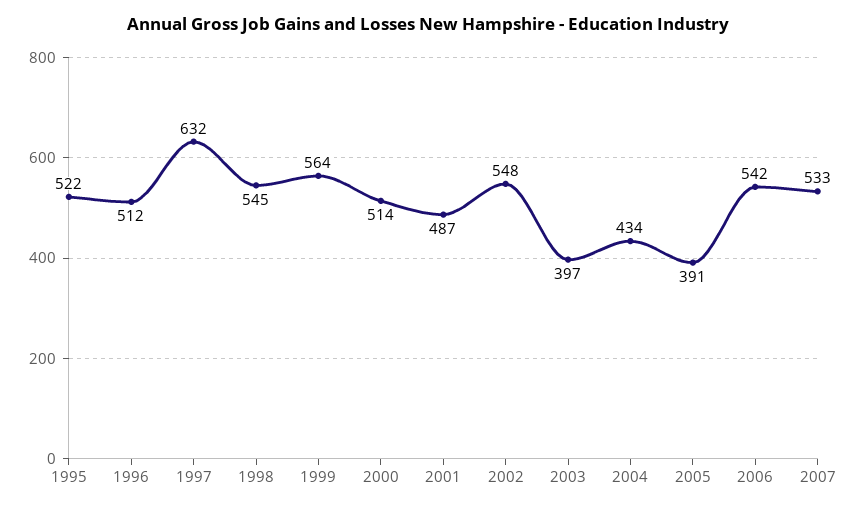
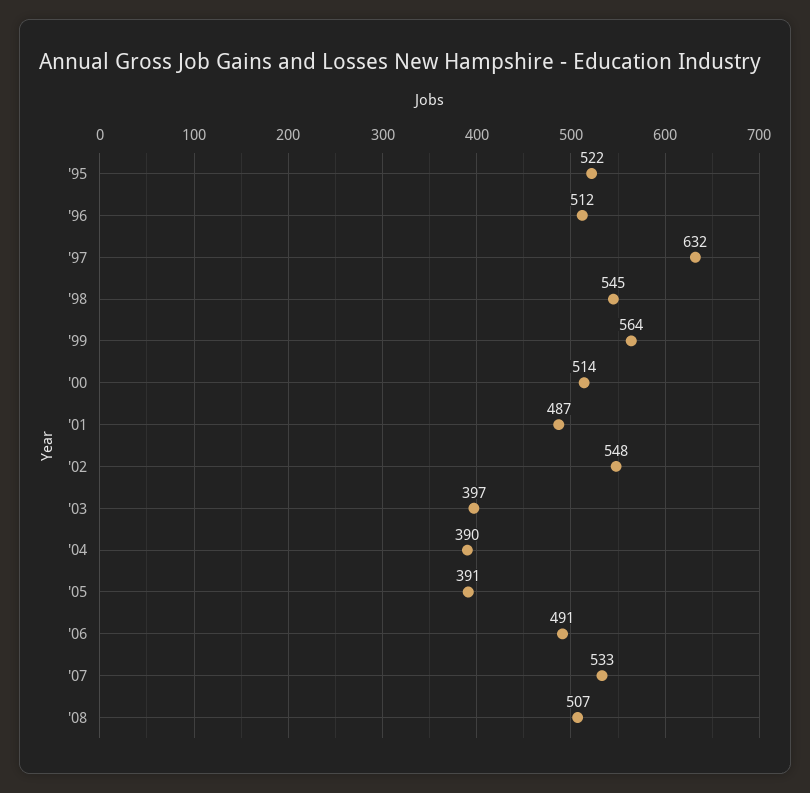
2004: 434 -> 390
2006: 542 -> 491
'08: none -> 507

